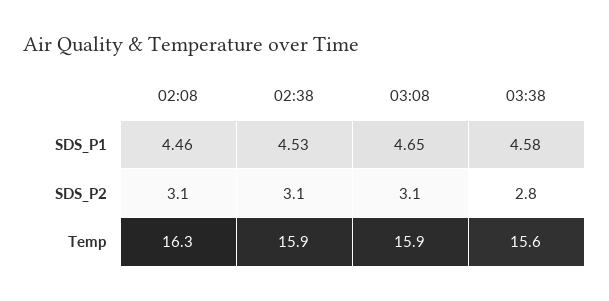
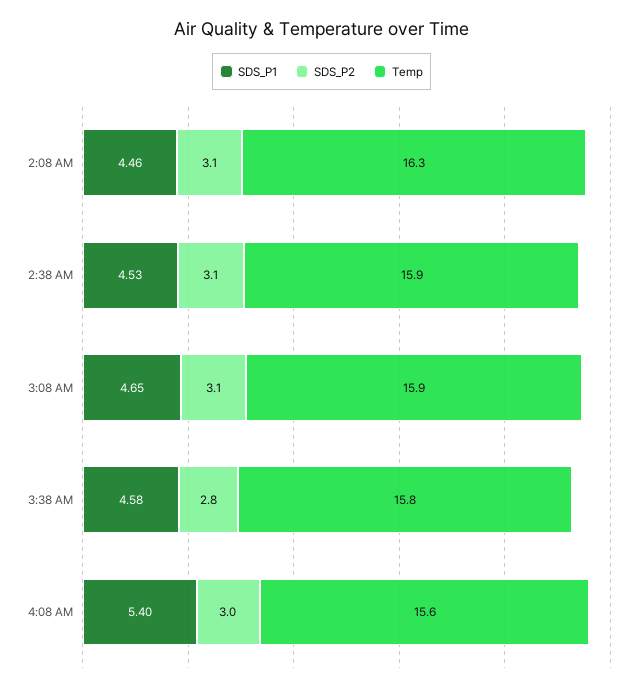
Temp, 03:38: 15.6 -> 15.8
SDS_P1, 4:08 AM: none -> 5.4
SDS_P2, 4:08 AM: none -> 3
Temp, 4:08 AM: none -> 15.6

